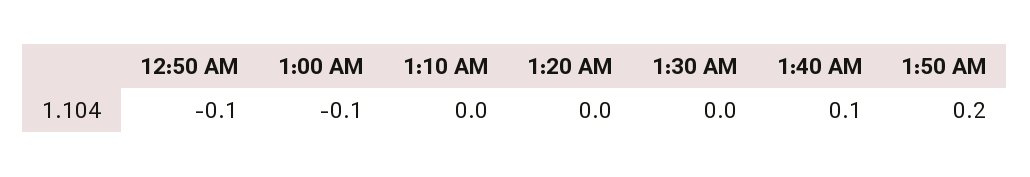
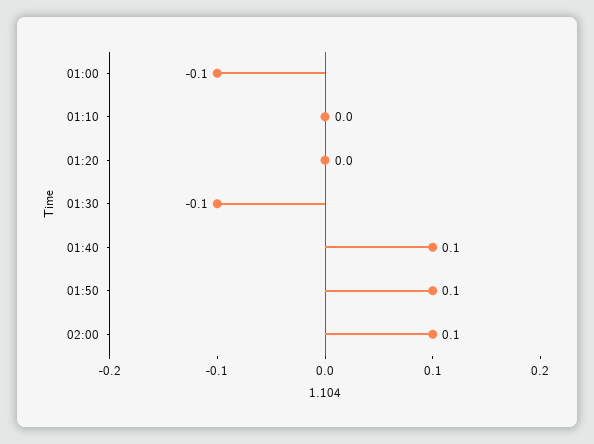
12:50 AM: -0.1 -> none
1:30 AM: 0 -> -0.1
1:50 AM: 0.2 -> 0.1
02:00: none -> 0.1

